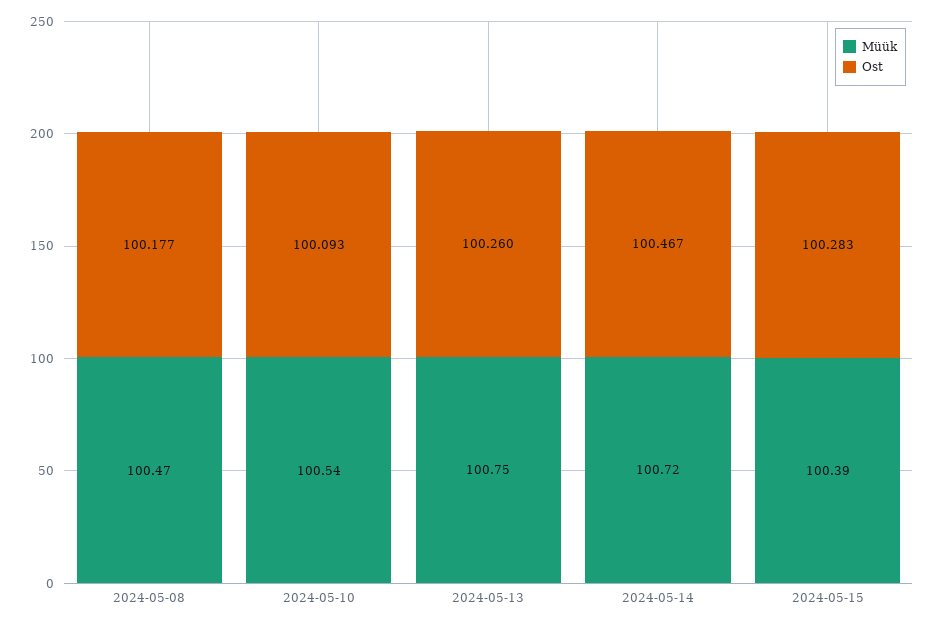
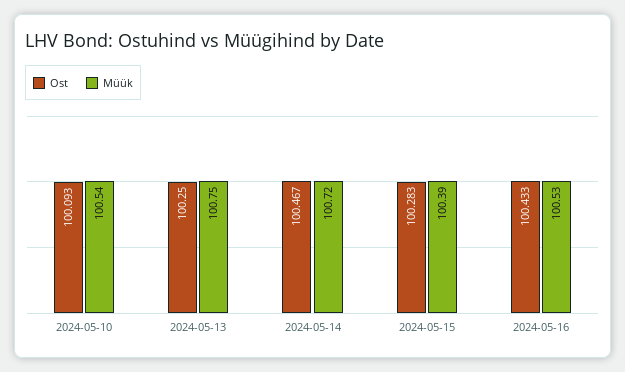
Müük, 2024-05-08: 100.47 -> none
Ost, 2024-05-08: 100.177 -> none
Ost, 2024-05-13: 100.26 -> 100.25
Ost, 2024-05-16: none -> 100.433
Müük, 2024-05-16: none -> 100.53

